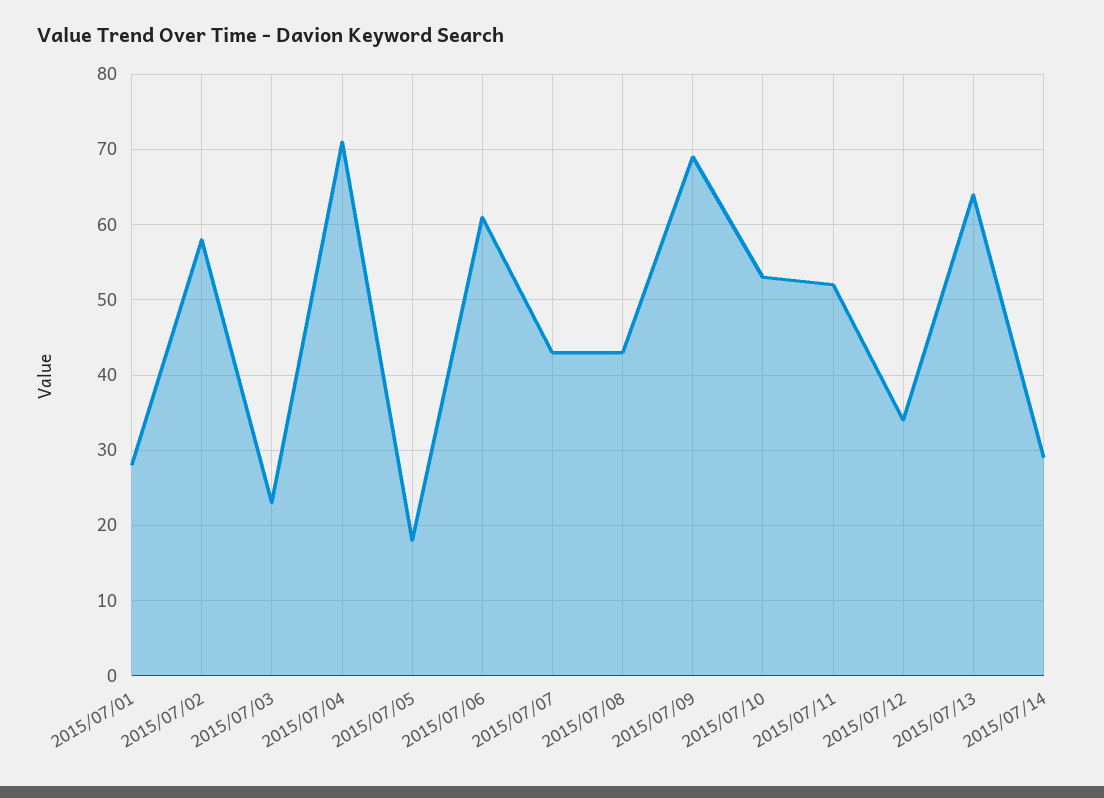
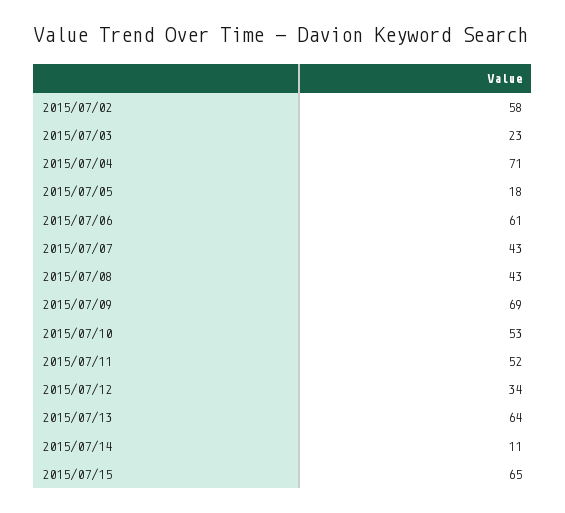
2015/07/01: 28 -> none
2015/07/14: 29 -> 11
2015/07/15: none -> 65

